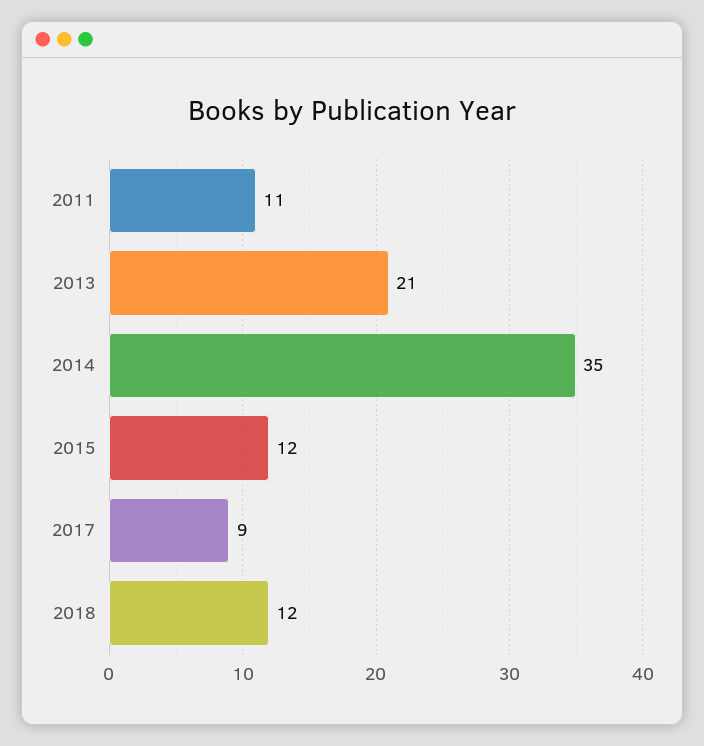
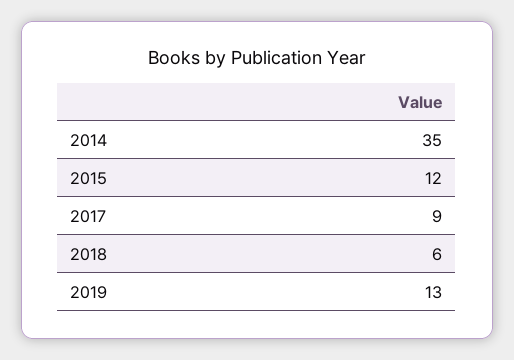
2011: 11 -> none
2013: 21 -> none
2018: 12 -> 6
2019: none -> 13

